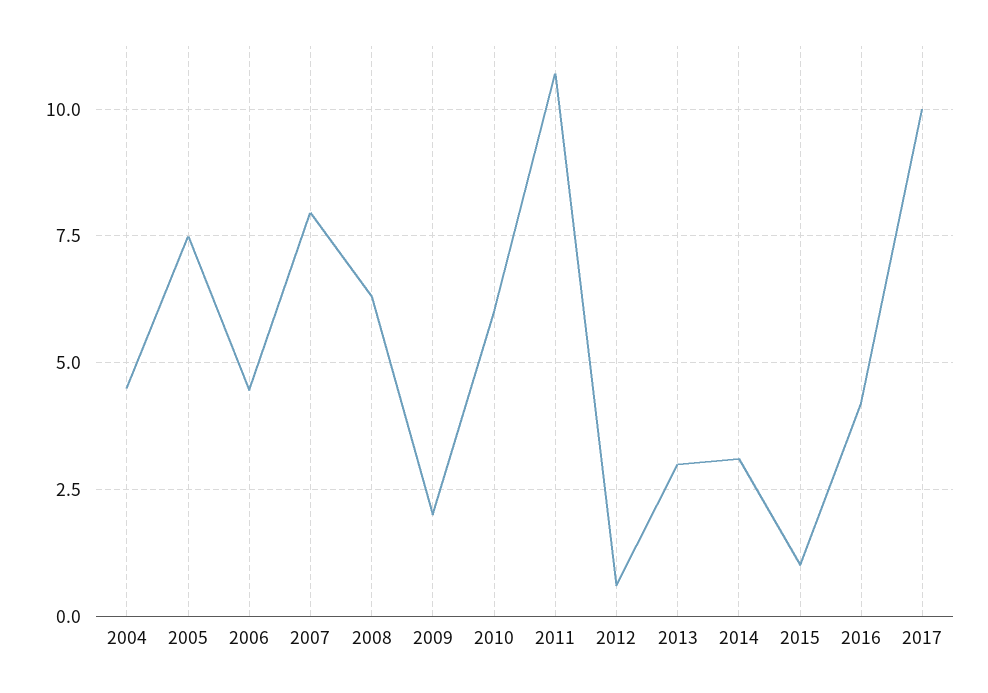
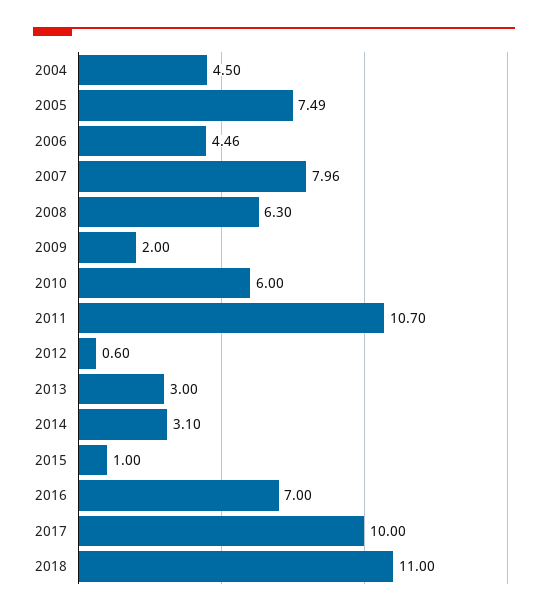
2016: 4.25 -> 7
2018: none -> 11

